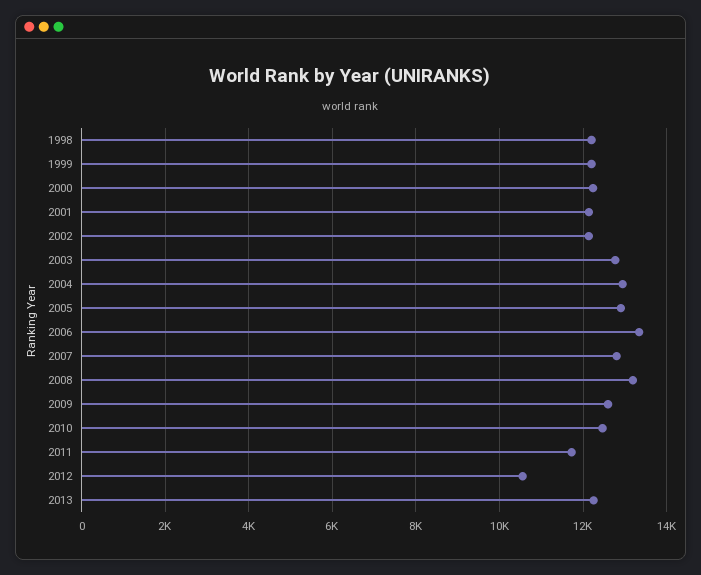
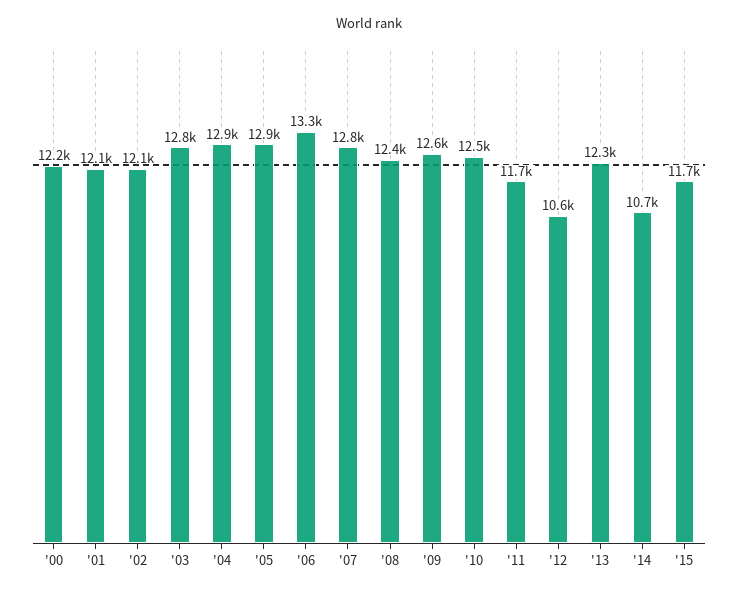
1998: 12200 -> none
1999: 12200 -> none
2008: 13200 -> 12400
'14: none -> 10700
'15: none -> 11700

